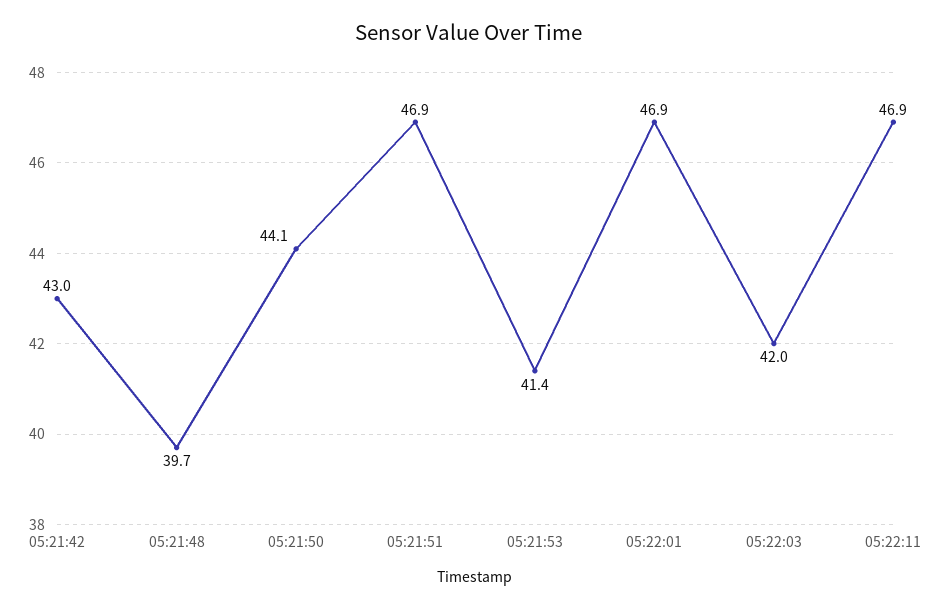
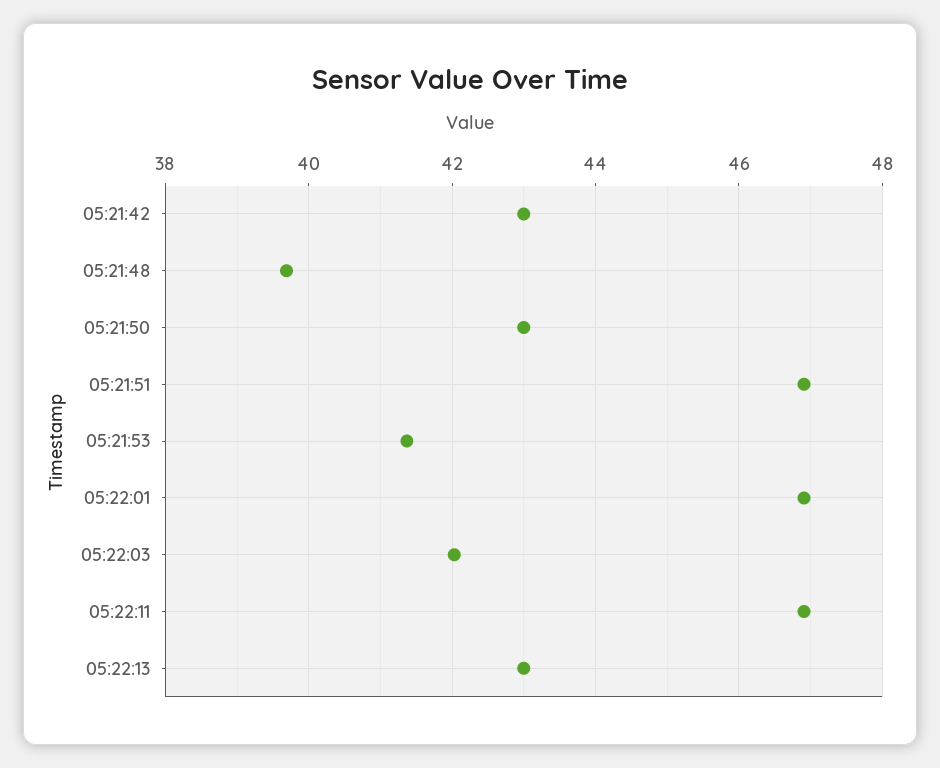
05:21:50: 44.1 -> 43
05:22:13: none -> 43

